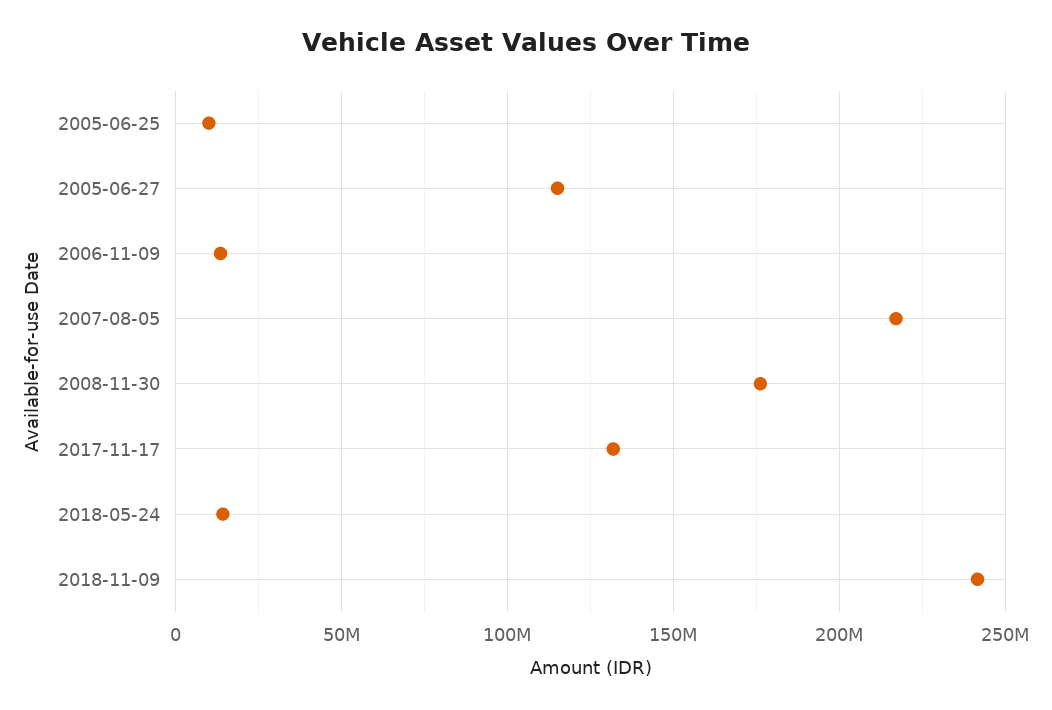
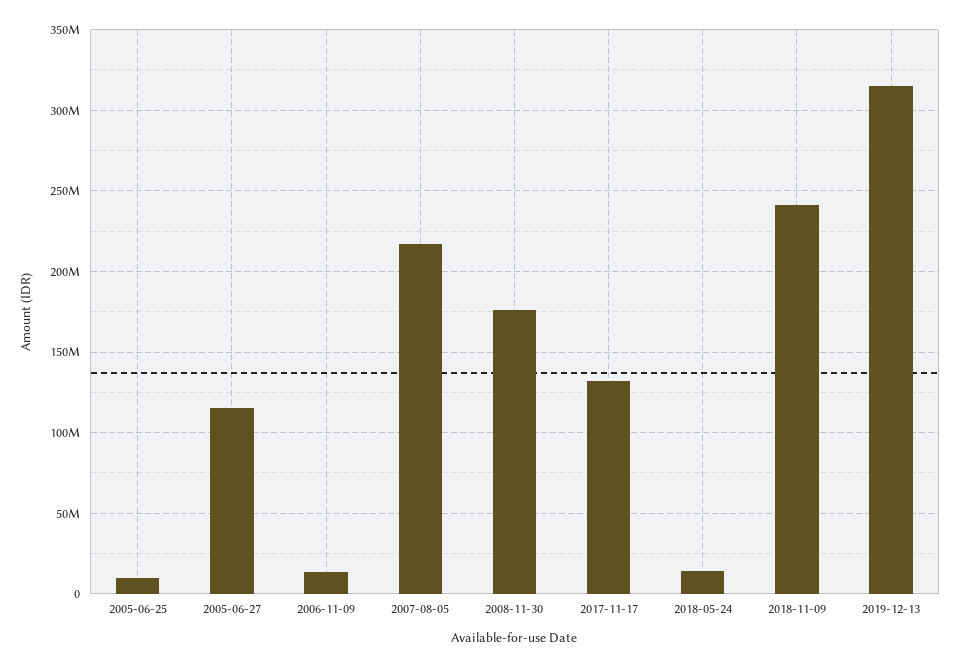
2019-12-13: none -> 315000000

